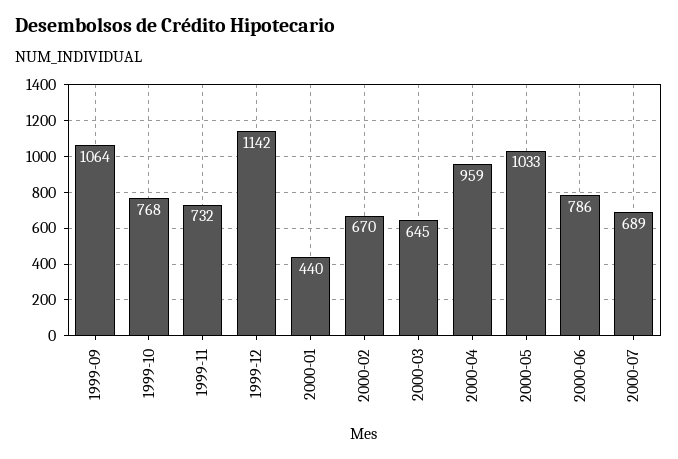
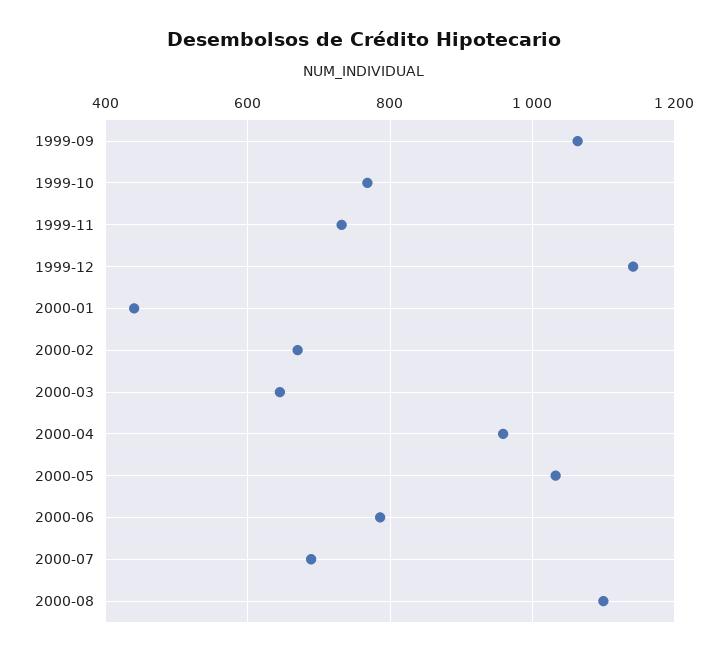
2000-08: none -> 1100

